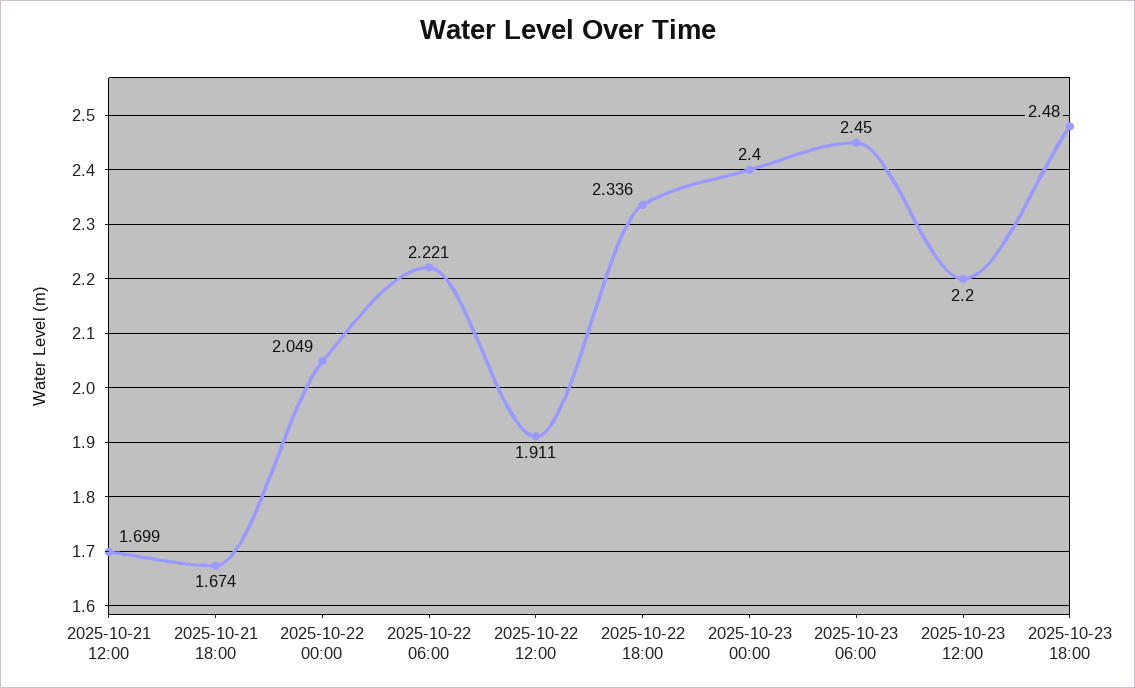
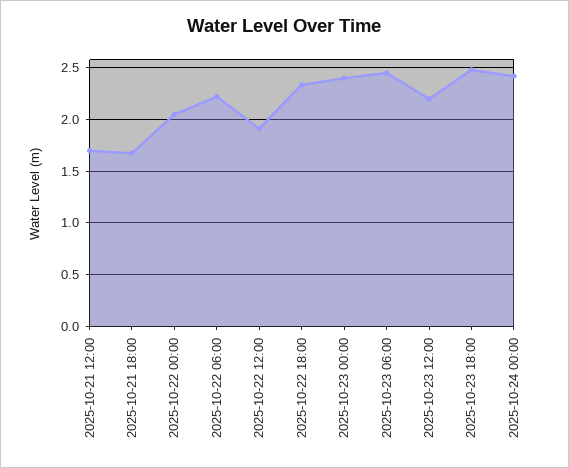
2025-10-24 00:00: none -> 2.4

